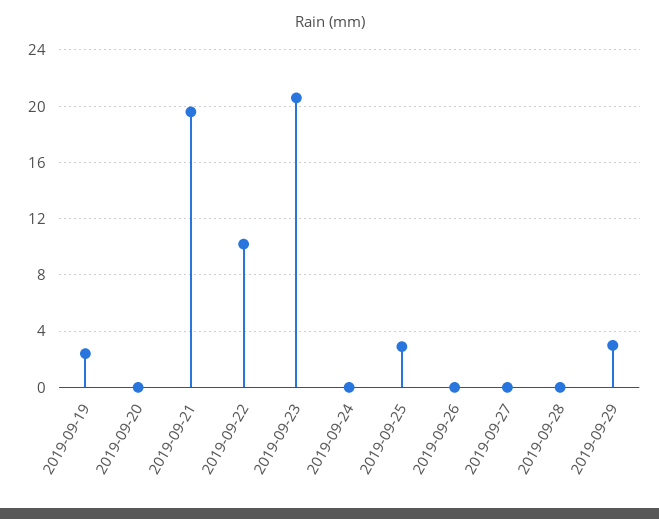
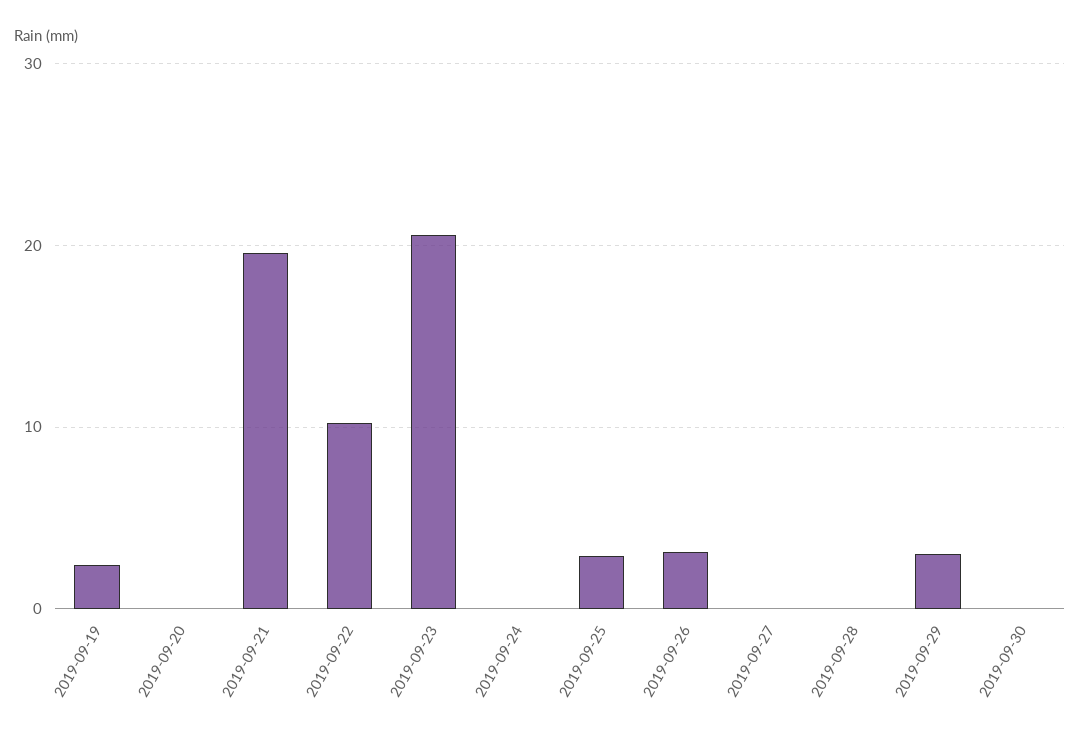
2019-09-26: 0 -> 3
2019-09-30: none -> 0

